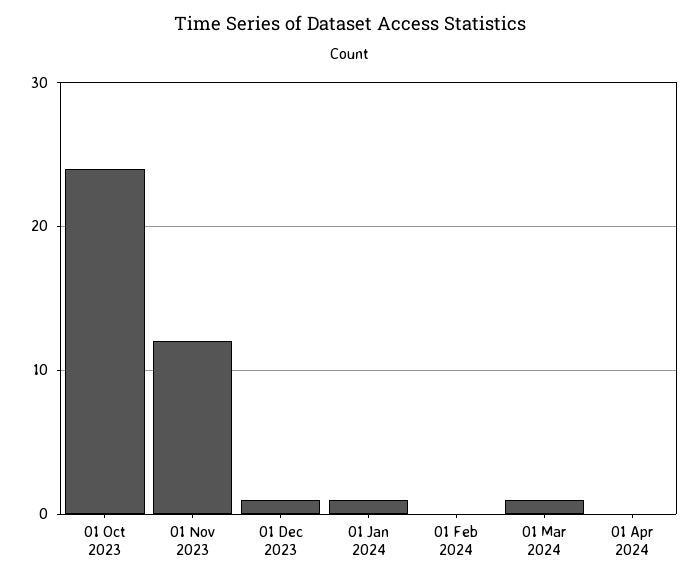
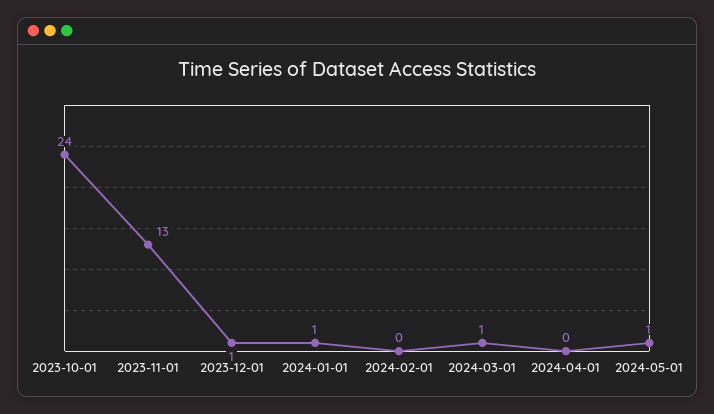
01 Nov 2023: 12 -> 13
2024-05-01: none -> 1

